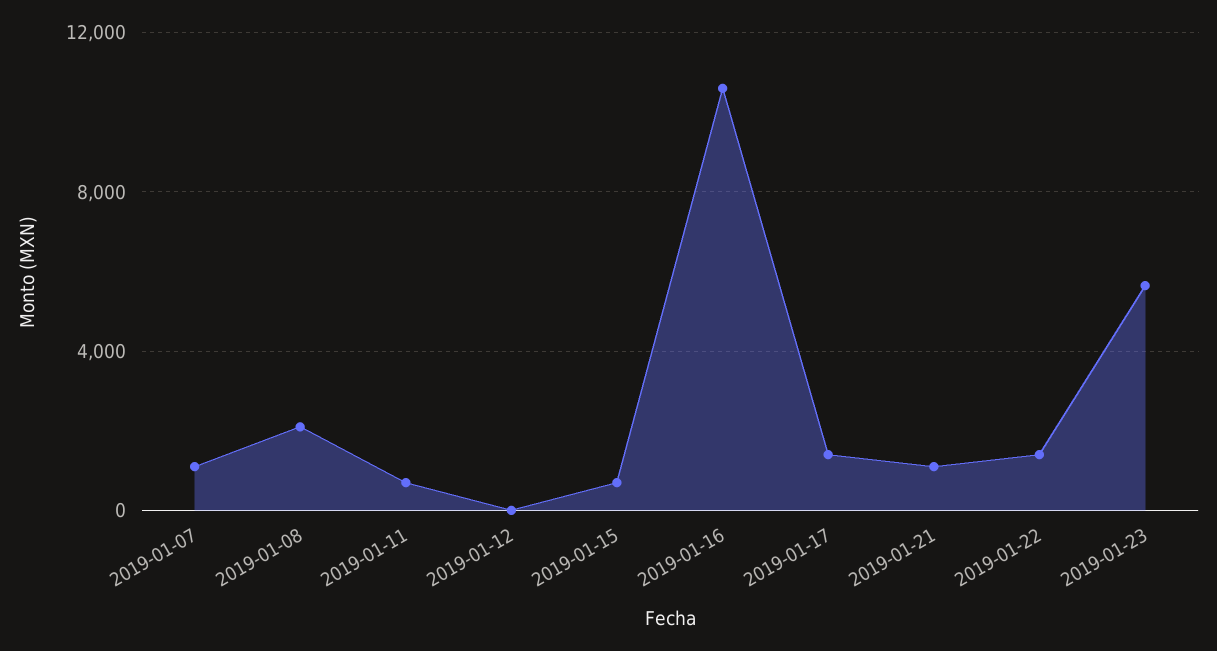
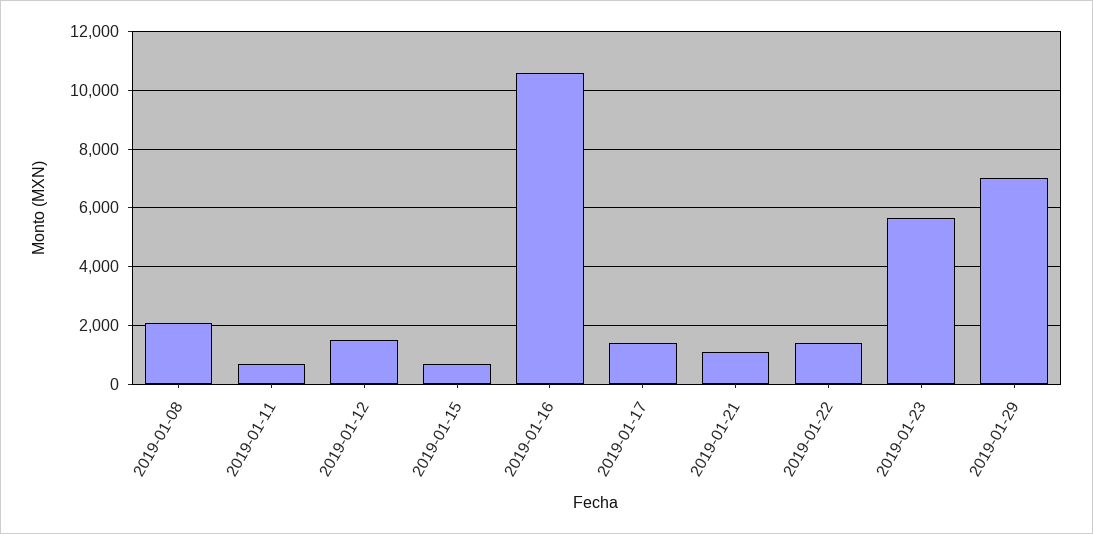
2019-01-07: 1000 -> none
2019-01-12: 0 -> 1500
2019-01-29: none -> 7000

